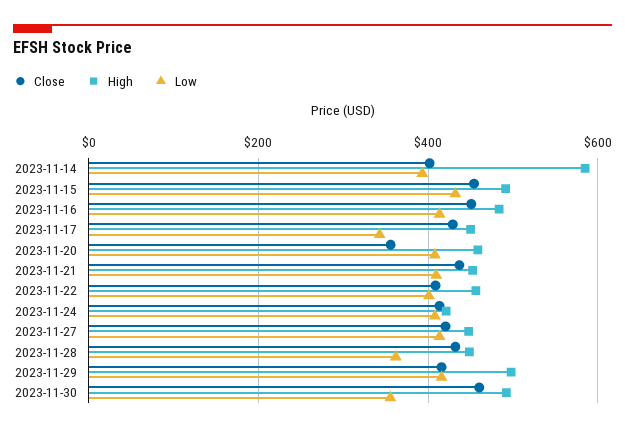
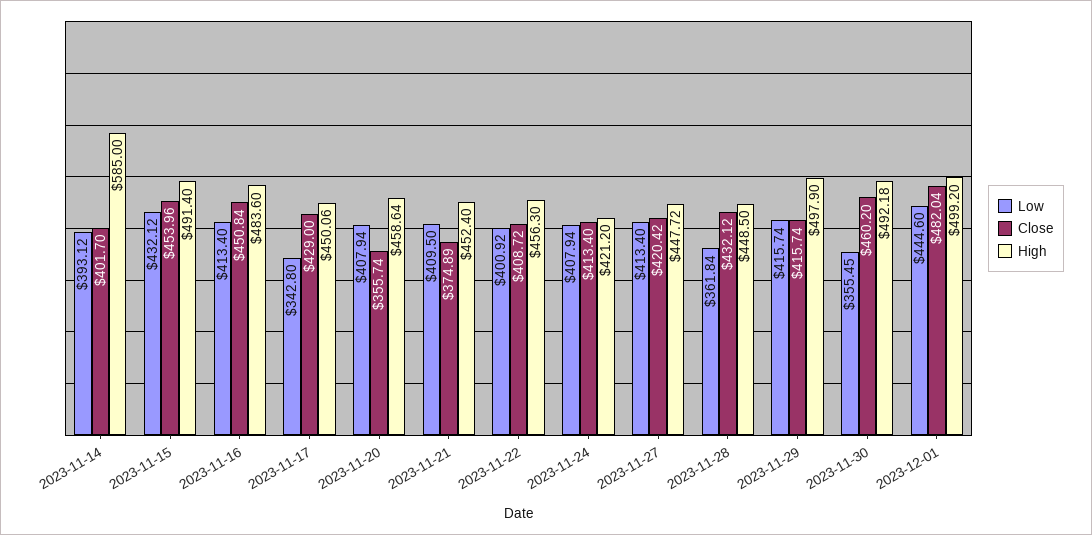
Close, 2023-11-21: 440 -> 374.89
Low, 2023-12-01: none -> 444.6
Close, 2023-12-01: none -> 482.04
High, 2023-12-01: none -> 499.2

